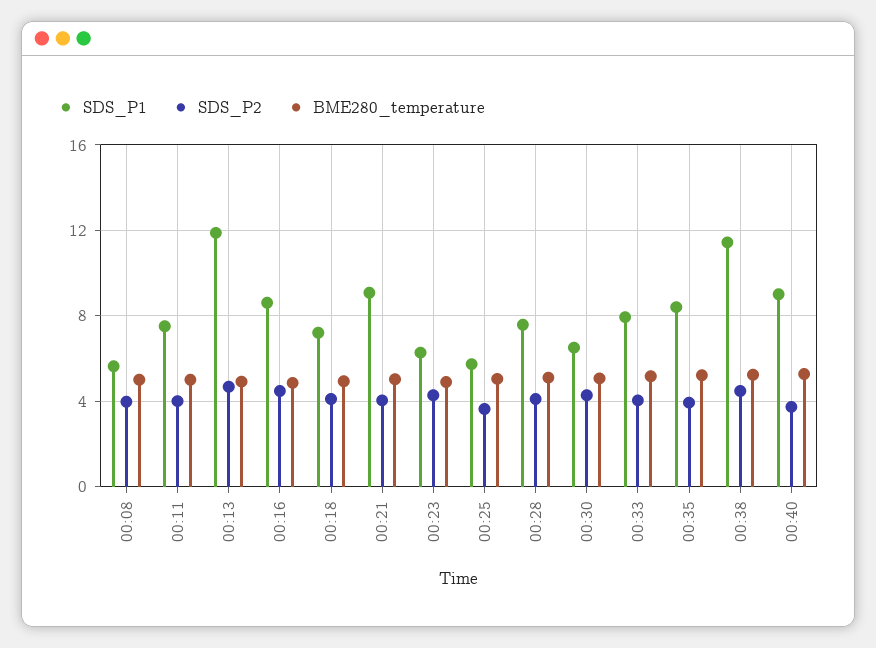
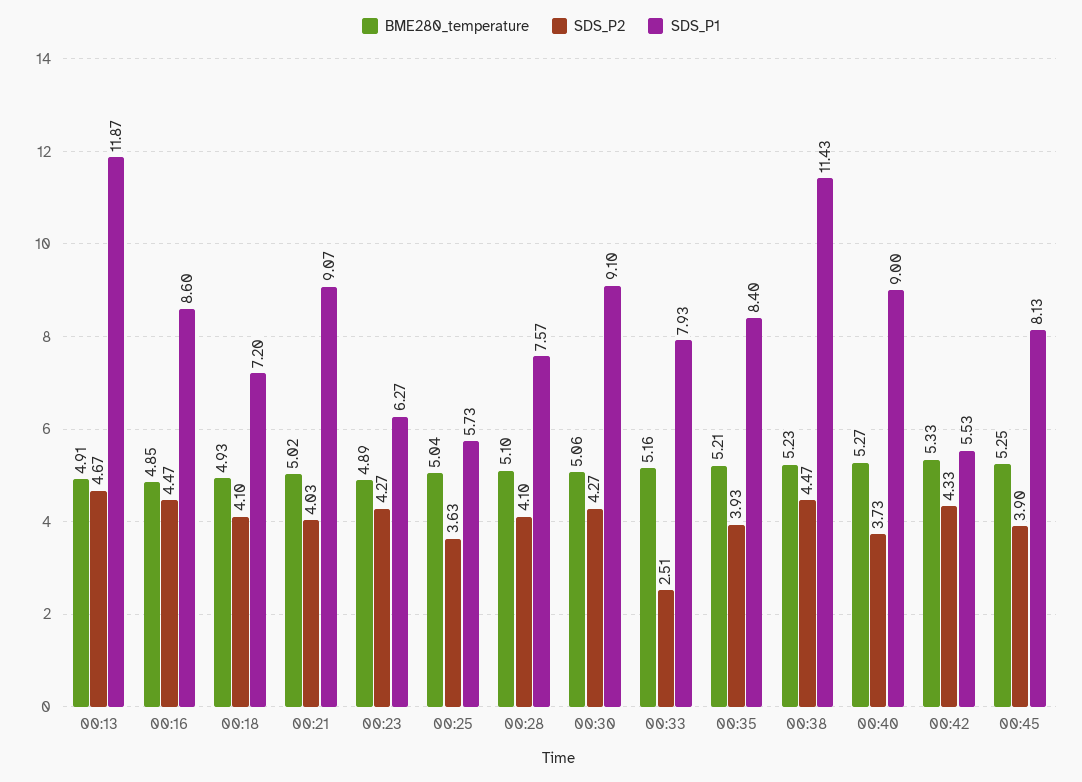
SDS_P1, 00:08: 5.5 -> none
SDS_P2, 00:08: 4 -> none
BME280_temperature, 00:08: 5 -> none
SDS_P1, 00:11: 7.5 -> none
SDS_P2, 00:11: 4 -> none
BME280_temperature, 00:11: 5 -> none
SDS_P1, 00:30: 6.5 -> 9.1
SDS_P2, 00:33: 4 -> 2.51
BME280_temperature, 00:42: none -> 5.33
SDS_P2, 00:42: none -> 4.33
SDS_P1, 00:42: none -> 5.53
BME280_temperature, 00:45: none -> 5.25
SDS_P2, 00:45: none -> 3.9
SDS_P1, 00:45: none -> 8.13

